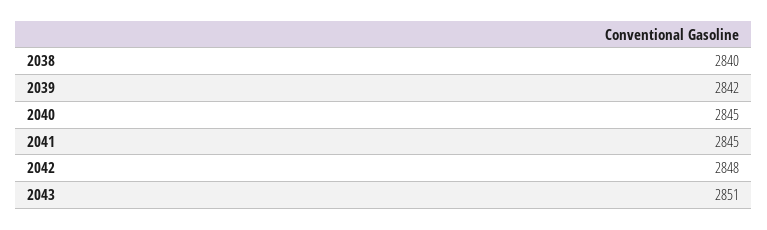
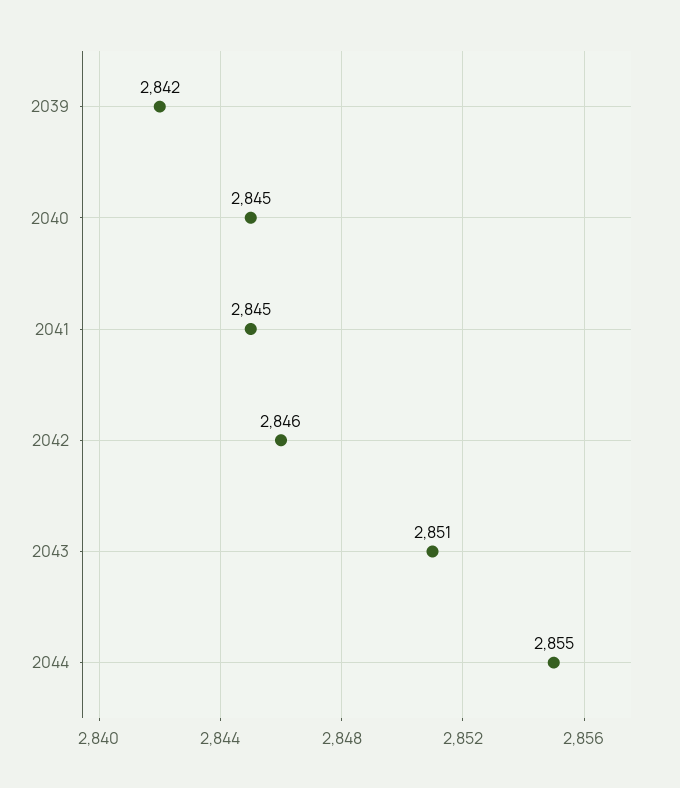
2038: 2840 -> none
2042: 2848 -> 2846
2044: none -> 2855

